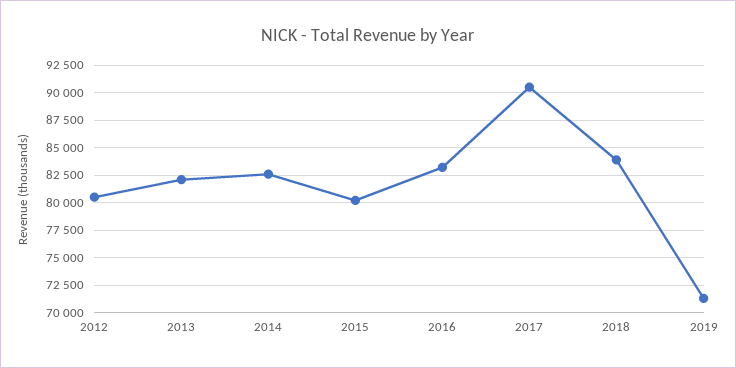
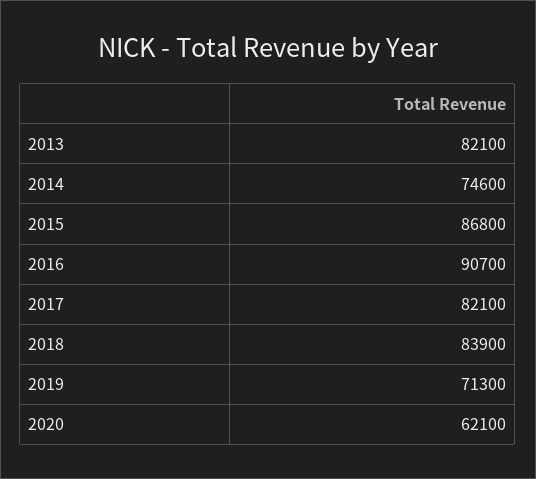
2012: 80000 -> none
2014: 82500 -> 74600
2015: 80000 -> 86800
2016: 82500 -> 90700
2017: 90000 -> 82100
2020: none -> 62100

